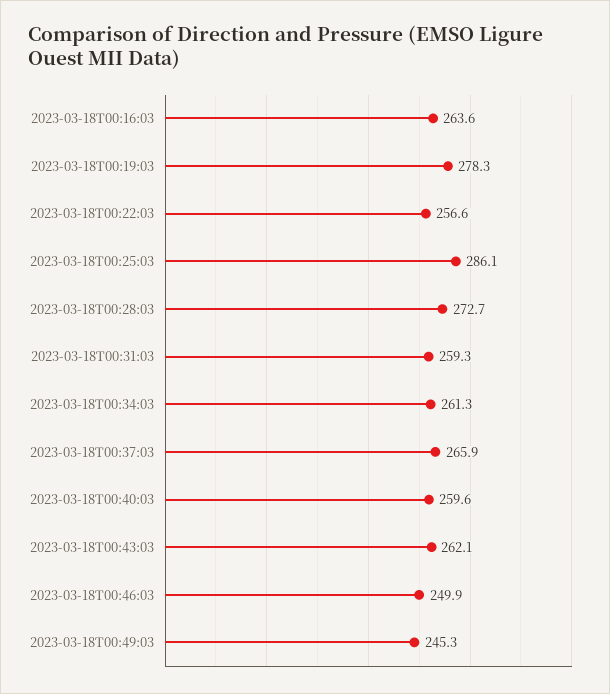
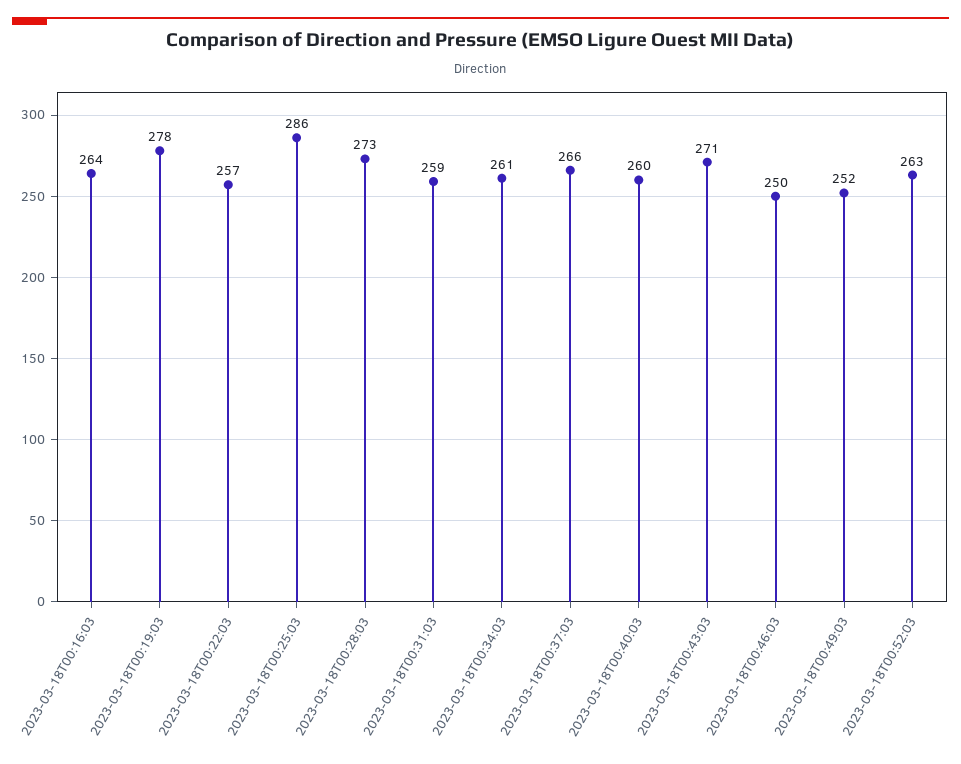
2023-03-18T00:43:03: 262.1 -> 271
2023-03-18T00:49:03: 245.3 -> 252
2023-03-18T00:52:03: none -> 263

